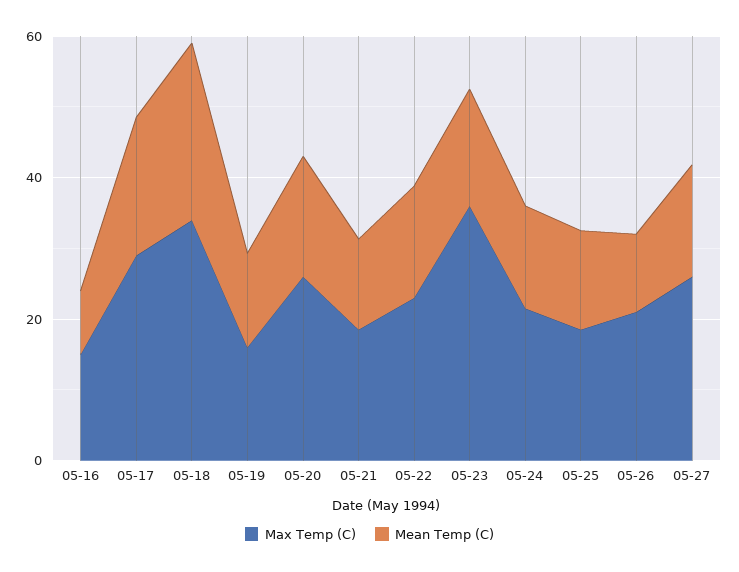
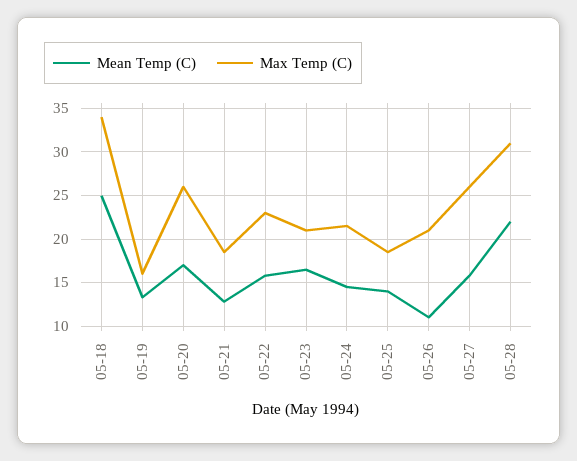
Max Temp (C), 05-16: 15 -> none
Mean Temp (C), 05-16: 10 -> none
Max Temp (C), 05-17: 30 -> none
Mean Temp (C), 05-17: 20 -> none
Max Temp (C), 05-23: 35 -> 21
Mean Temp (C), 05-28: none -> 22
Max Temp (C), 05-28: none -> 31

